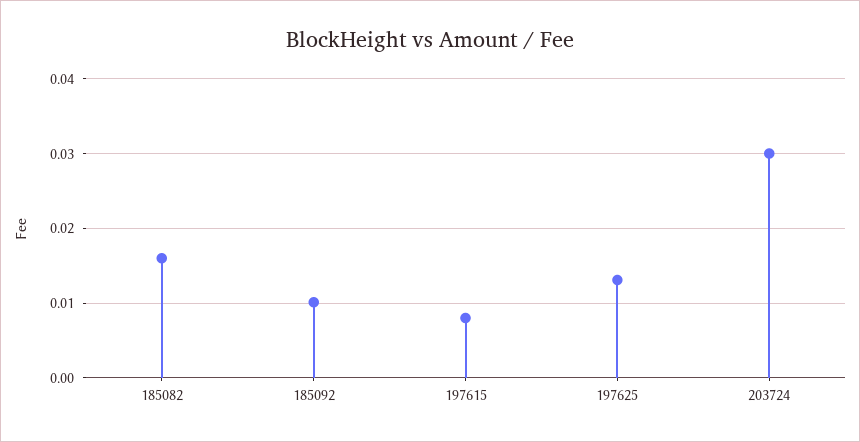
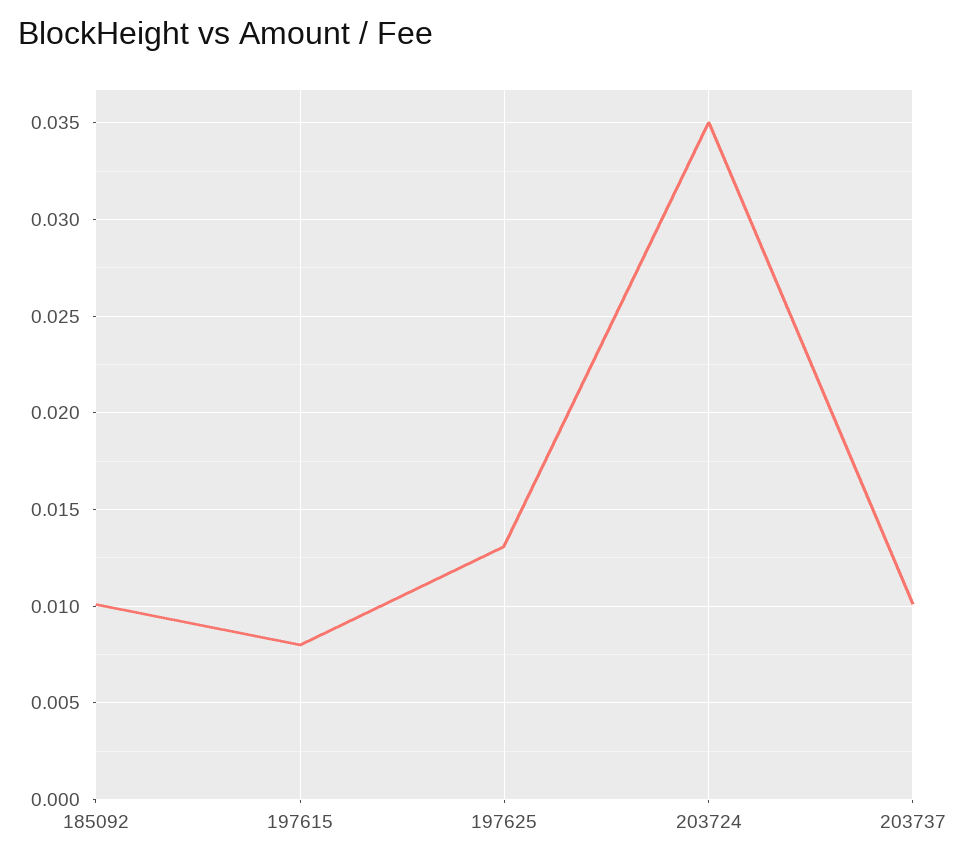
185082: 0.016 -> none
203724: 0.03 -> 0.035
203737: none -> 0.01

